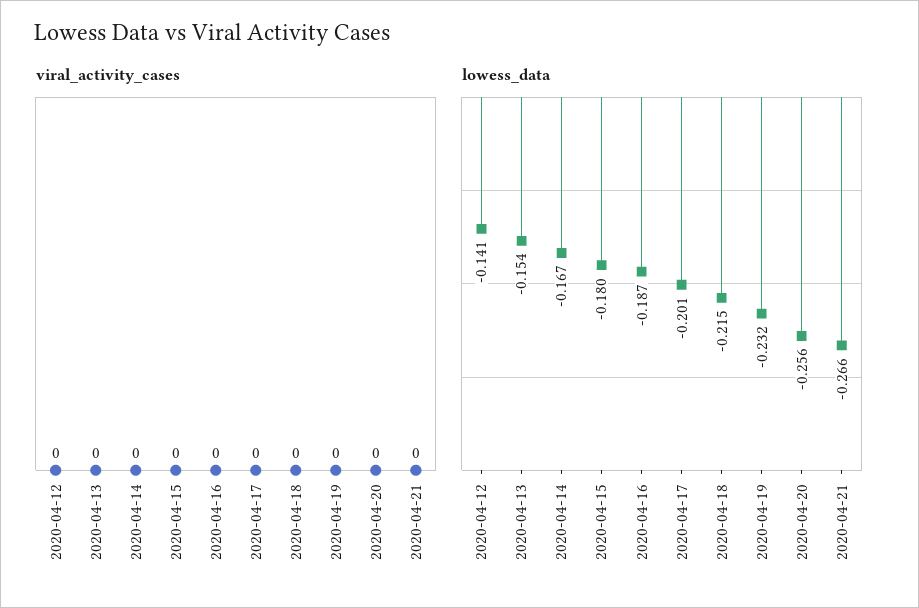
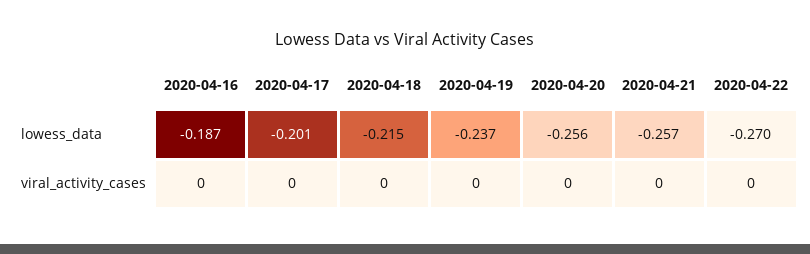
viral_activity_cases, 2020-04-12: 0 -> none
viral_activity_cases, 2020-04-13: 0 -> none
viral_activity_cases, 2020-04-14: 0 -> none
viral_activity_cases, 2020-04-15: 0 -> none
lowess_data, 2020-04-12: -0.141 -> none
lowess_data, 2020-04-13: -0.154 -> none
lowess_data, 2020-04-14: -0.167 -> none
lowess_data, 2020-04-15: -0.18 -> none
lowess_data, 2020-04-19: -0.232 -> -0.237
lowess_data, 2020-04-21: -0.266 -> -0.257
lowess_data, 2020-04-22: none -> -0.27
viral_activity_cases, 2020-04-22: none -> 0

